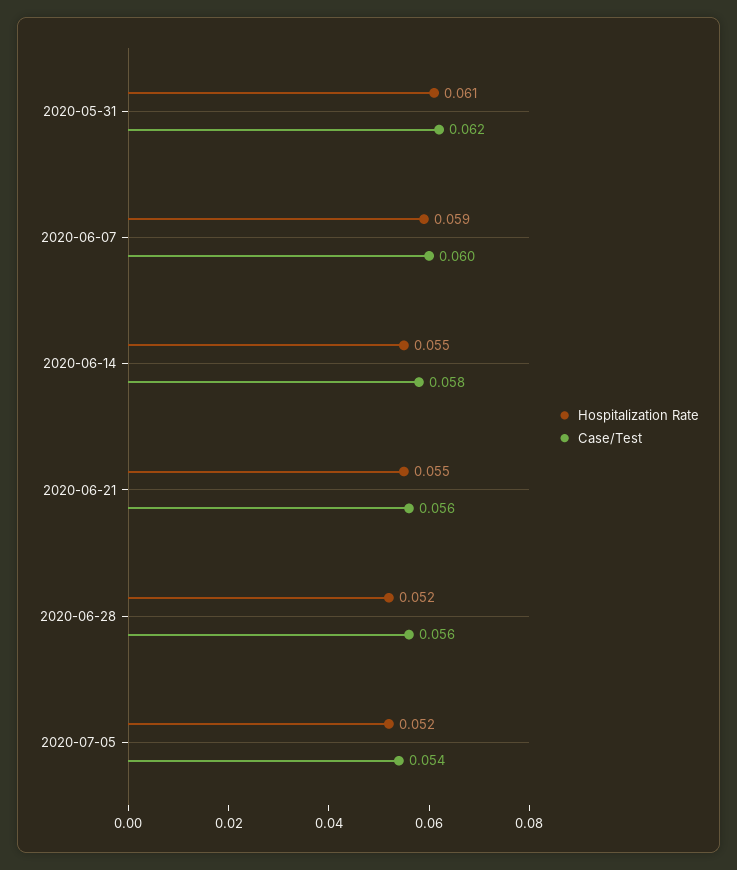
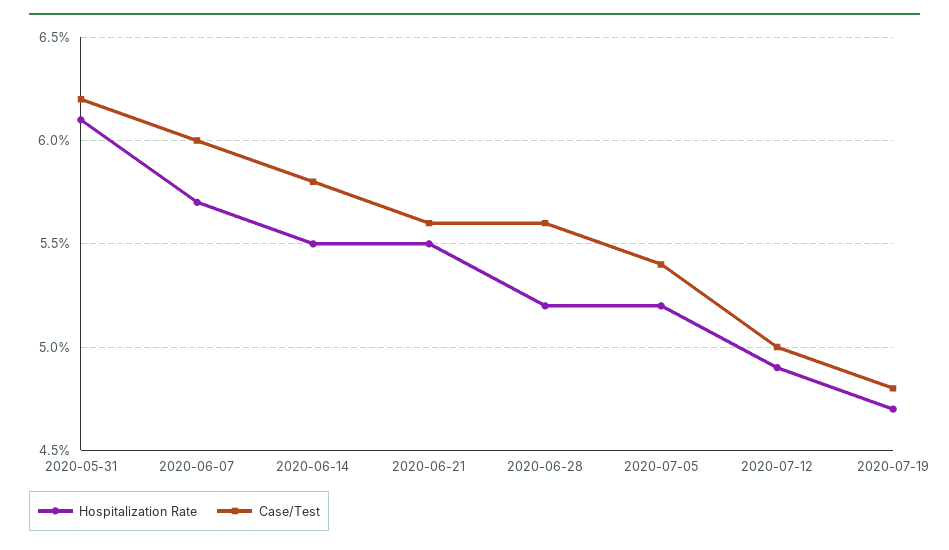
Hospitalization Rate, 2020-06-07: 0.059 -> 0.057
Hospitalization Rate, 2020-07-12: none -> 0.049
Case/Test, 2020-07-12: none -> 0.05
Hospitalization Rate, 2020-07-19: none -> 0.047
Case/Test, 2020-07-19: none -> 0.048

